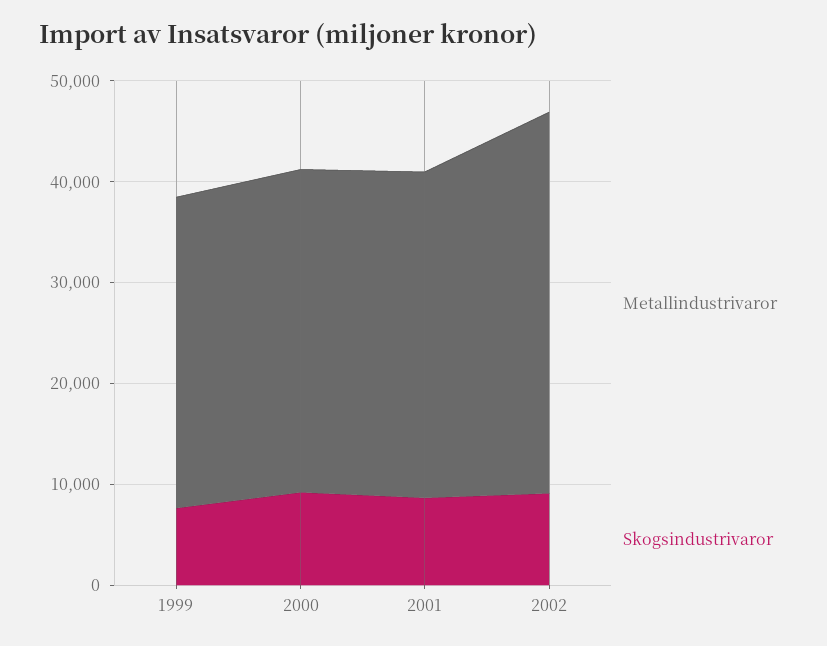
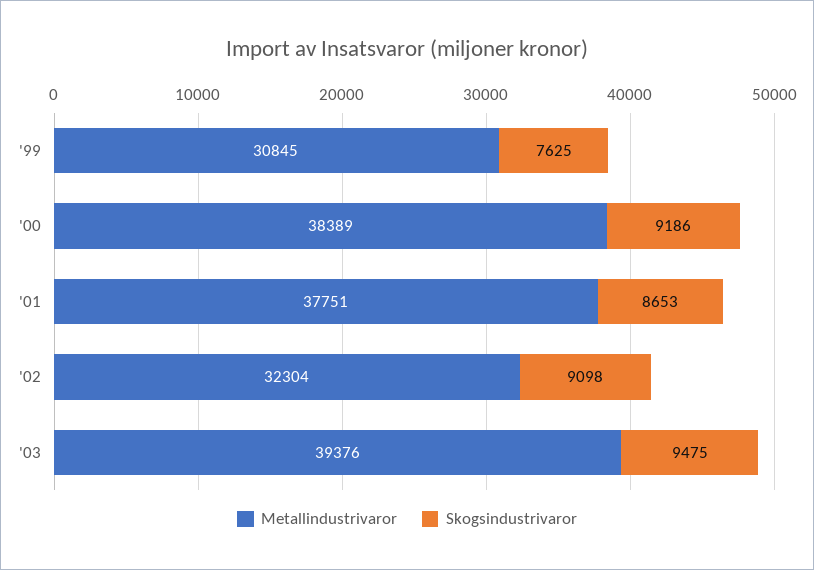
Metallindustrivaror, 2000: 32000 -> 38389
Metallindustrivaror, 2001: 32000 -> 37751
Metallindustrivaror, 2002: 38000 -> 32304
Metallindustrivaror, '03: none -> 39376
Skogsindustrivaror, '03: none -> 9475

